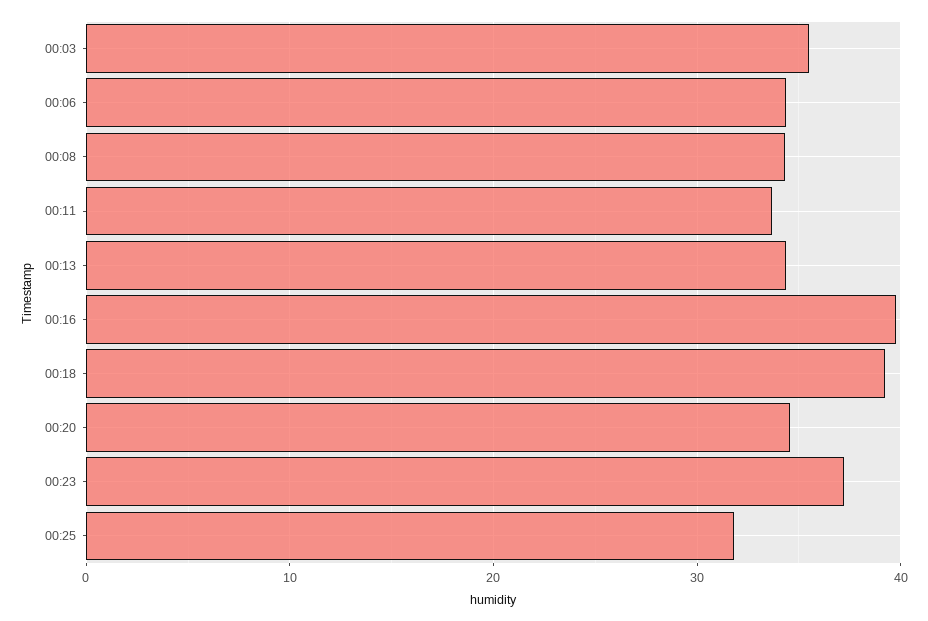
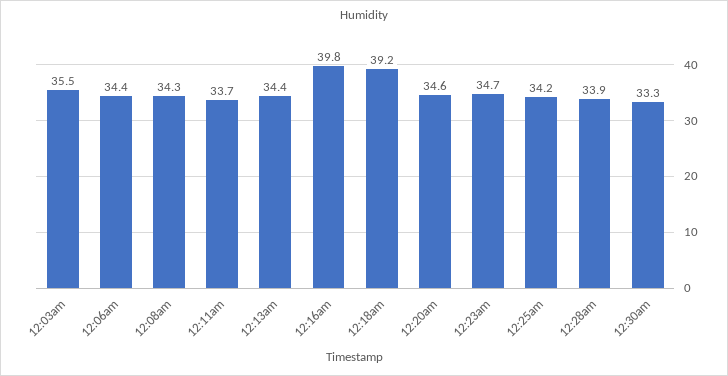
00:23: 37 -> 34.7
00:25: 32 -> 34.2
12:28am: none -> 33.9
12:30am: none -> 33.3

